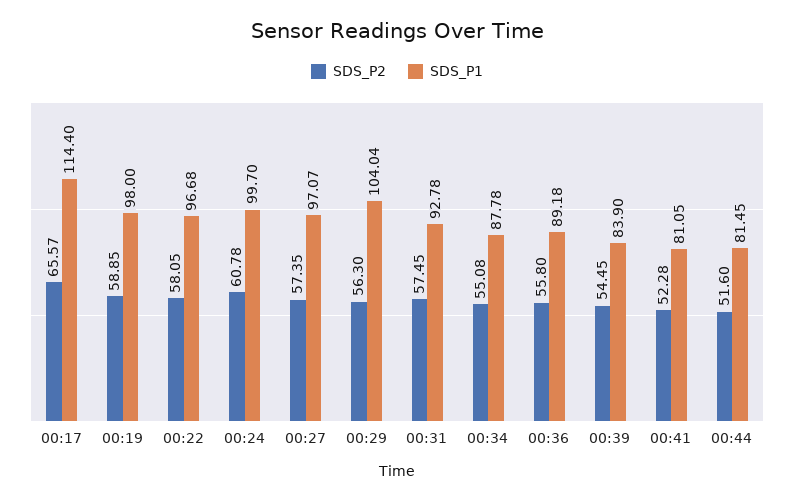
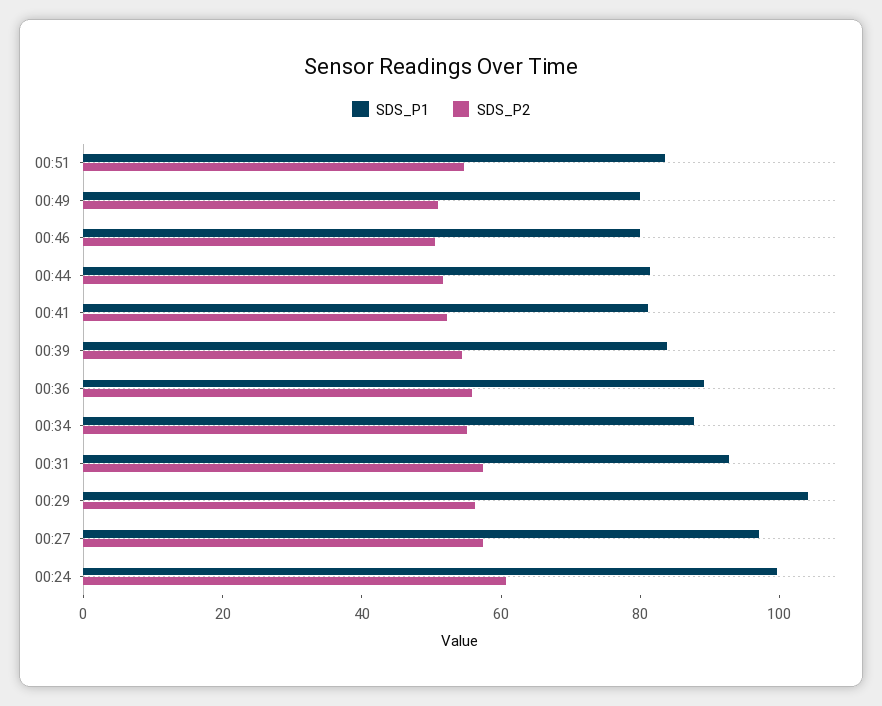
SDS_P2, 00:17: 65.57 -> none
SDS_P1, 00:17: 114.4 -> none
SDS_P2, 00:19: 58.85 -> none
SDS_P1, 00:19: 98 -> none
SDS_P2, 00:22: 58.05 -> none
SDS_P1, 00:22: 96.68 -> none
SDS_P1, 00:51: none -> 85
SDS_P2, 00:51: none -> 55
SDS_P1, 00:49: none -> 80
SDS_P2, 00:49: none -> 50
SDS_P1, 00:46: none -> 80
SDS_P2, 00:46: none -> 50

